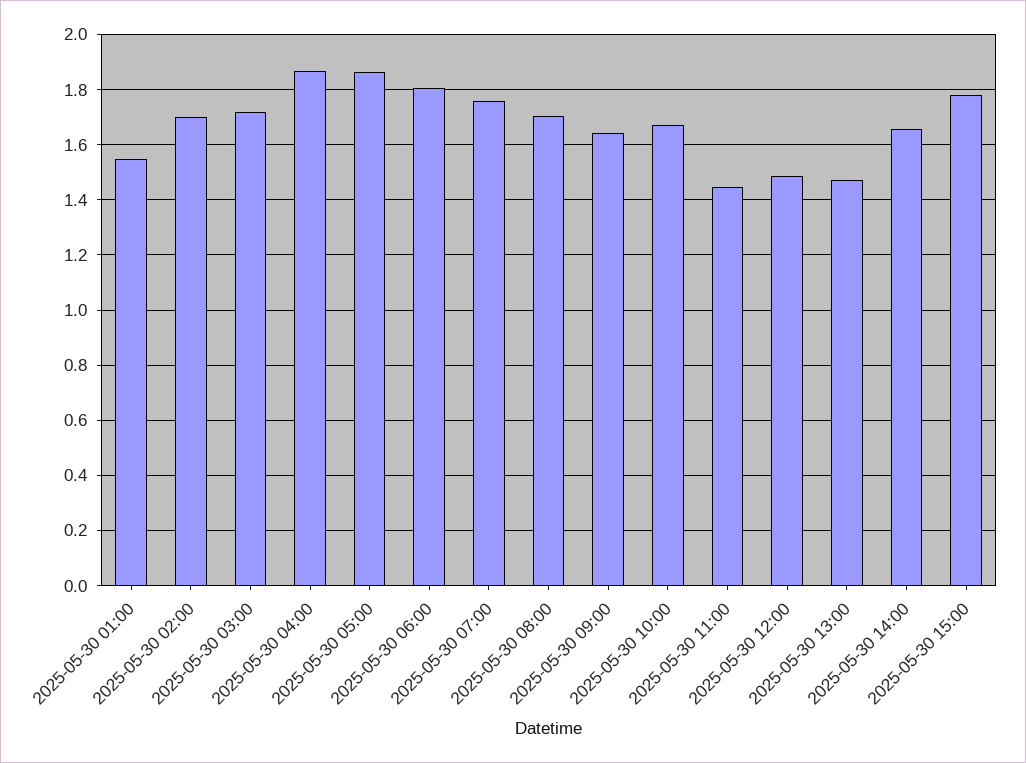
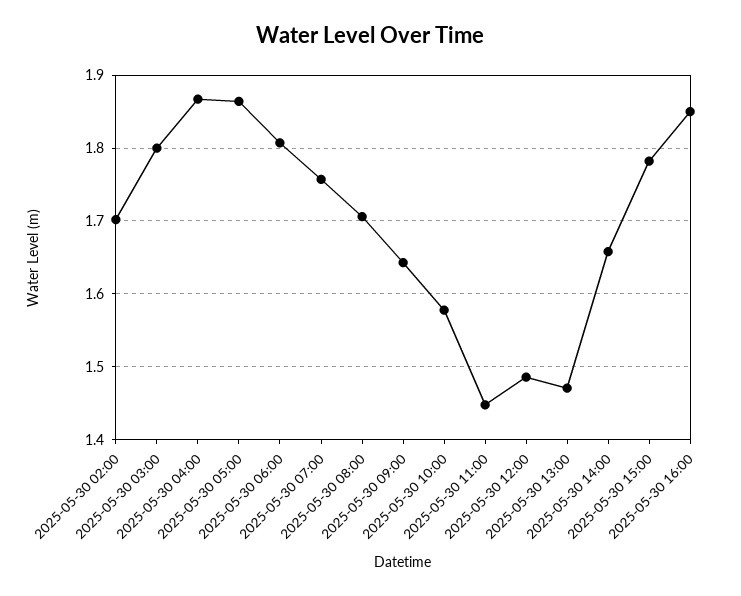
2025-05-30 01:00: 1.55 -> none
2025-05-30 03:00: 1.725 -> 1.8
2025-05-30 10:00: 1.675 -> 1.58
2025-05-30 16:00: none -> 1.85

